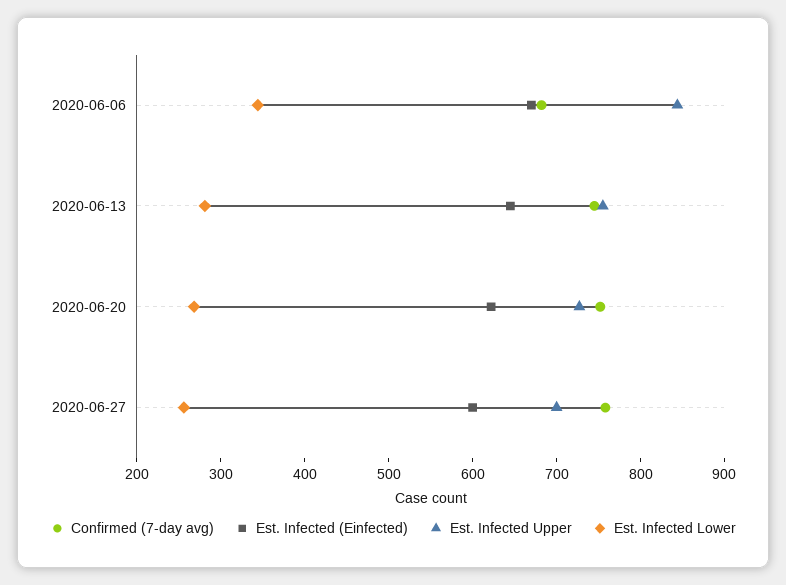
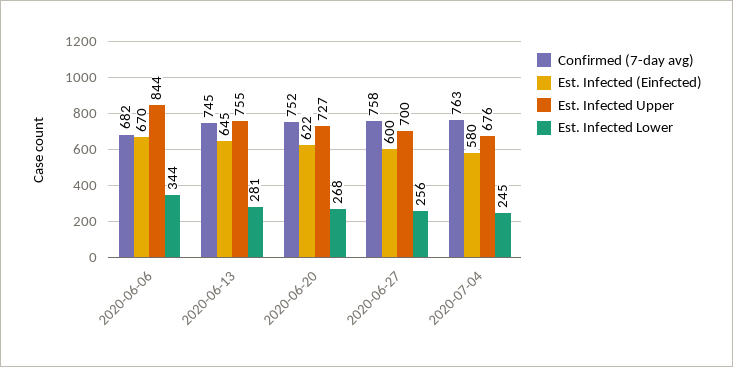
Confirmed (7-day avg), 2020-07-04: none -> 763
Est. Infected (Einfected), 2020-07-04: none -> 580
Est. Infected Upper, 2020-07-04: none -> 676
Est. Infected Lower, 2020-07-04: none -> 245

